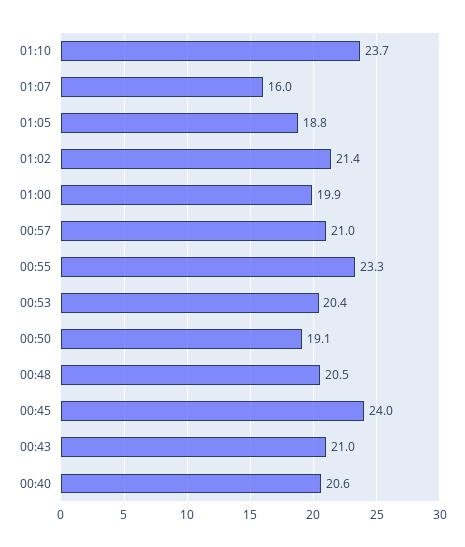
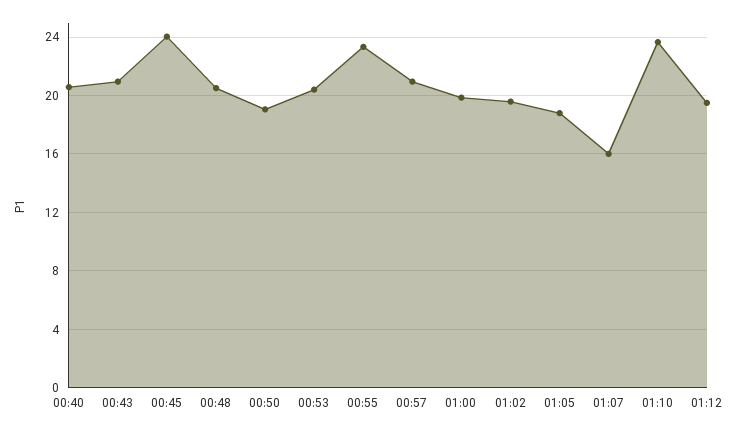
01:02: 21.4 -> 19.5
01:12: none -> 19.5

